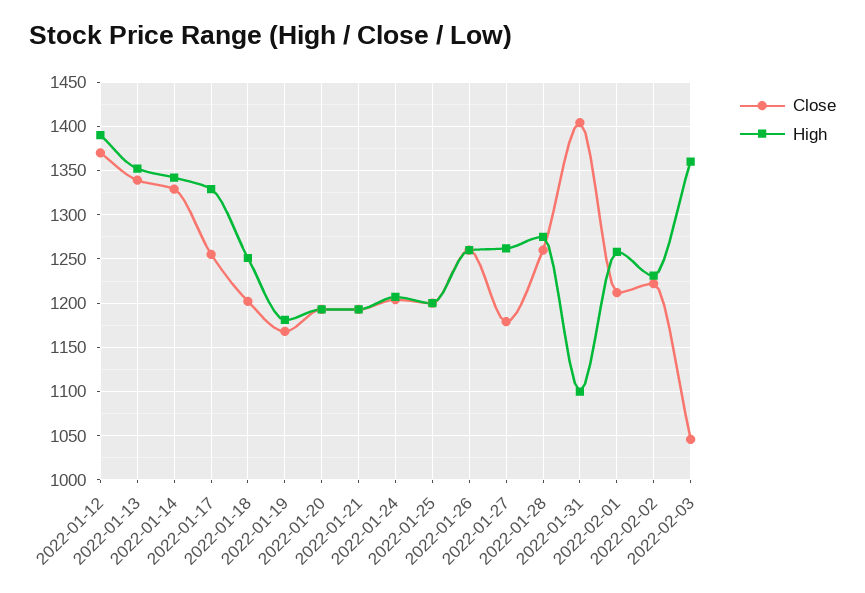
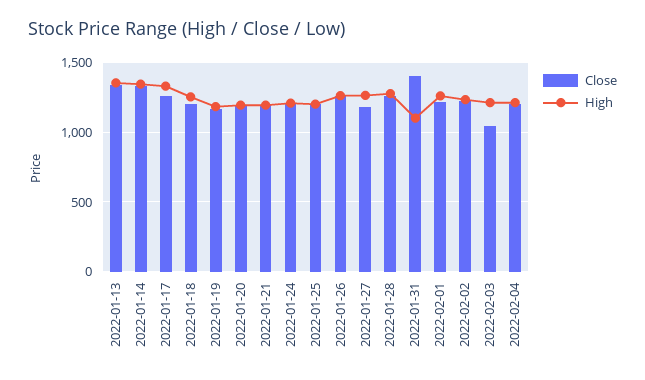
Close, 2022-01-12: 1370 -> none
High, 2022-01-12: 1390 -> none
High, 2022-02-03: 1360 -> 1200
Close, 2022-02-04: none -> 1200
High, 2022-02-04: none -> 1200

